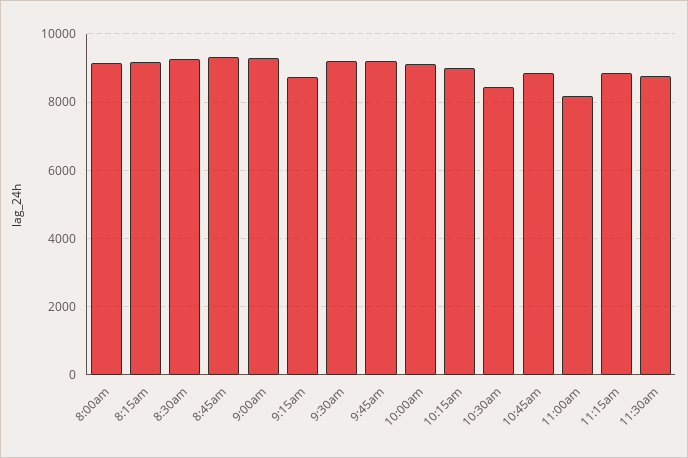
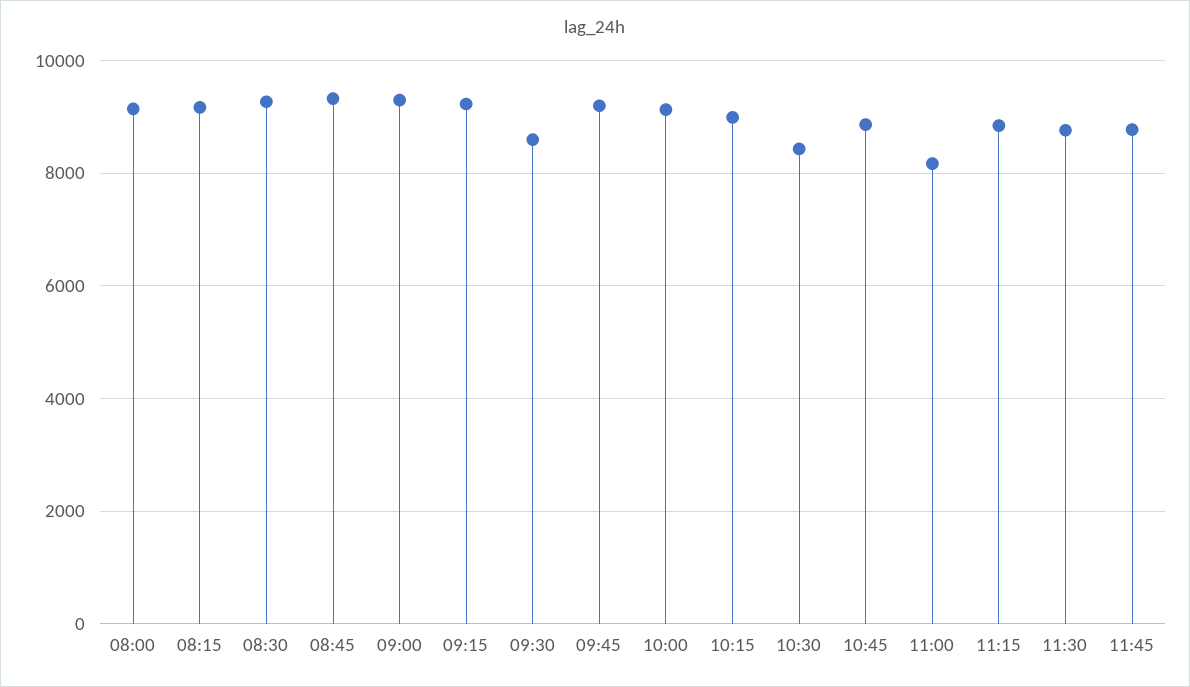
9:15am: 8800 -> 9200
9:30am: 9200 -> 8600
11:45: none -> 8800

